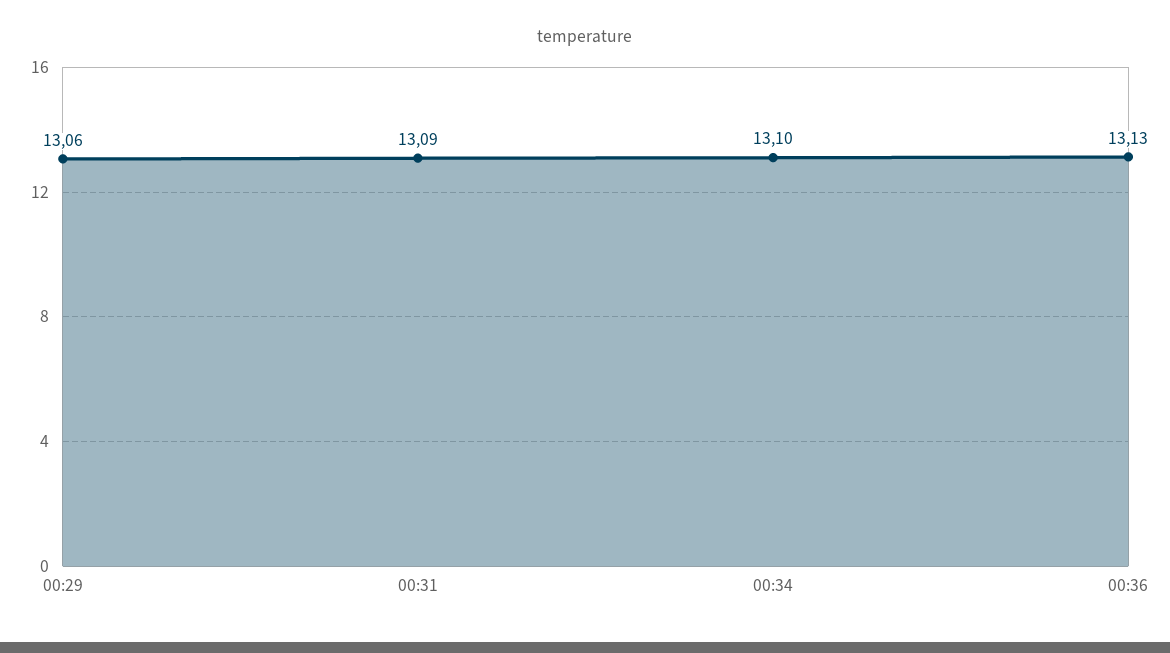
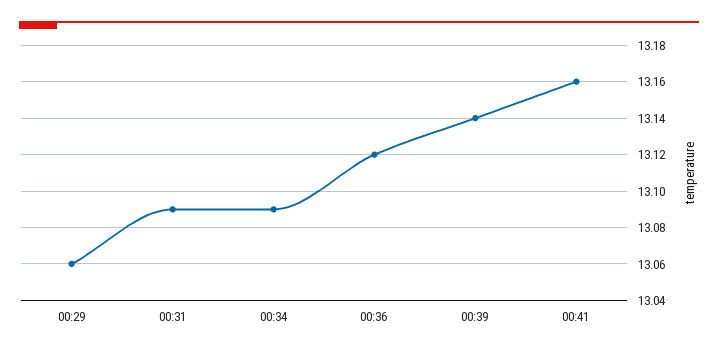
00:34: 13.1 -> 13.09
00:36: 13.13 -> 13.12
00:39: none -> 13.14
00:41: none -> 13.16

